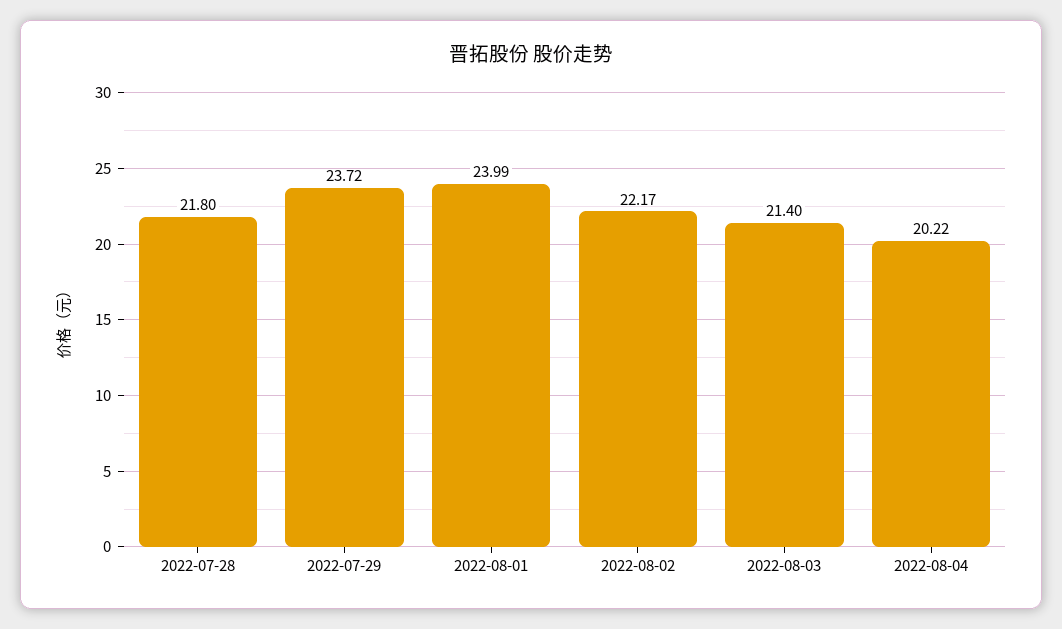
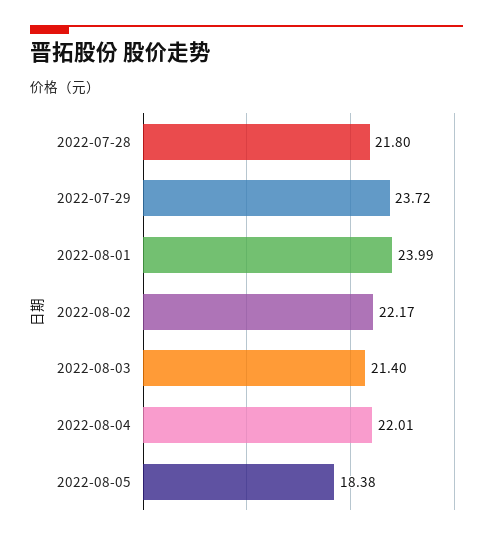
2022-08-04: 20.22 -> 22.01
2022-08-05: none -> 18.38

